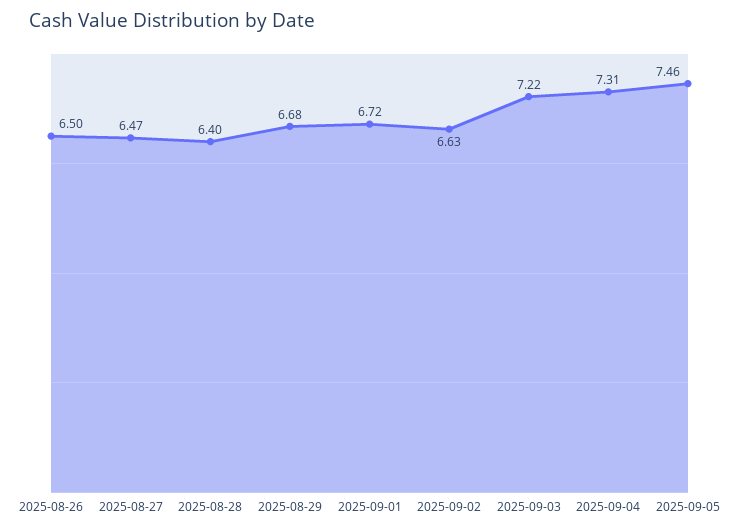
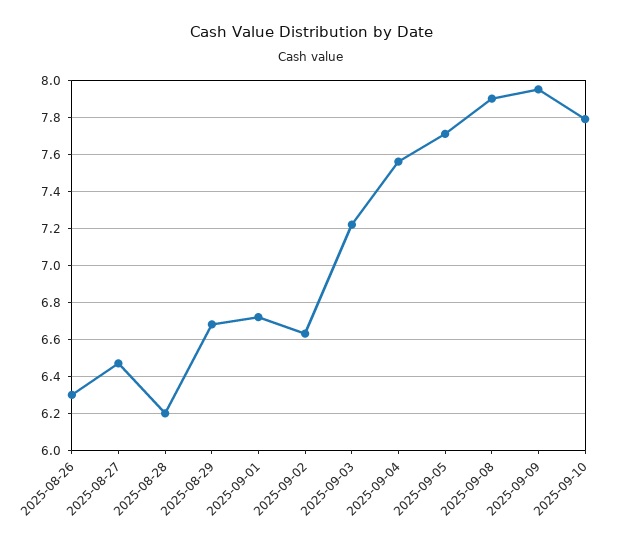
2025-08-26: 6.5 -> 6.3
2025-08-28: 6.4 -> 6.2
2025-09-04: 7.31 -> 7.55
2025-09-05: 7.46 -> 7.7
2025-09-08: none -> 7.9
2025-09-09: none -> 7.95
2025-09-10: none -> 7.8

